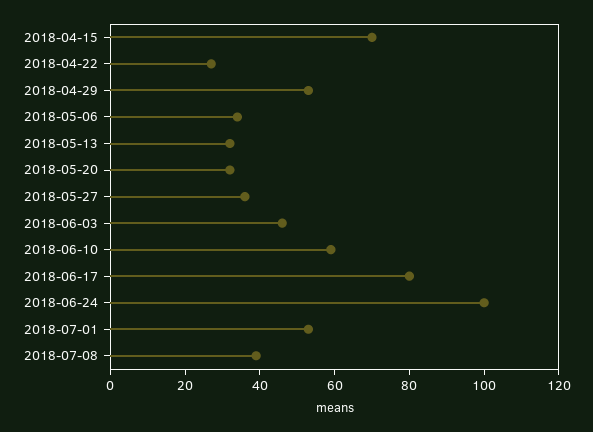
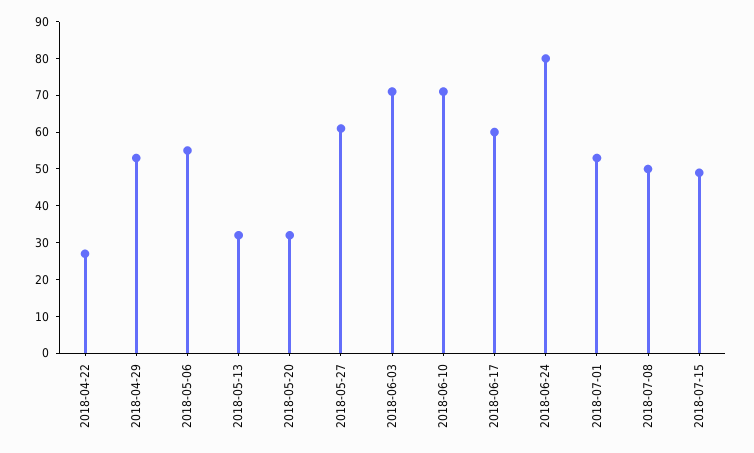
2018-04-15: 70 -> none
2018-05-06: 35 -> 55
2018-05-27: 35 -> 60
2018-06-03: 45 -> 70
2018-06-10: 60 -> 70
2018-06-17: 80 -> 60
2018-06-24: 100 -> 80
2018-07-08: 40 -> 50
2018-07-15: none -> 50

